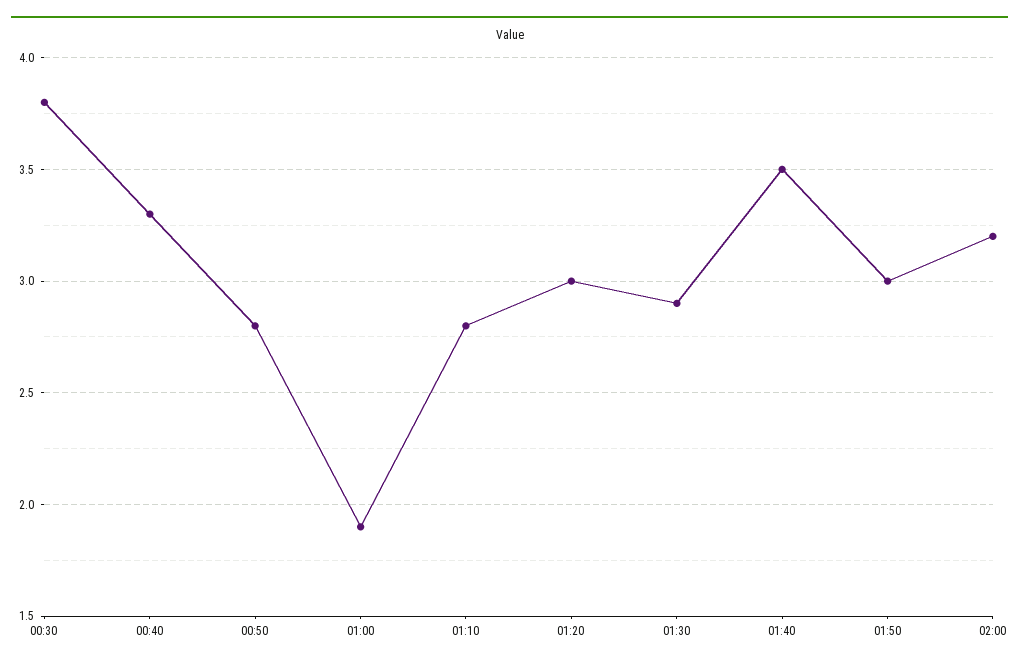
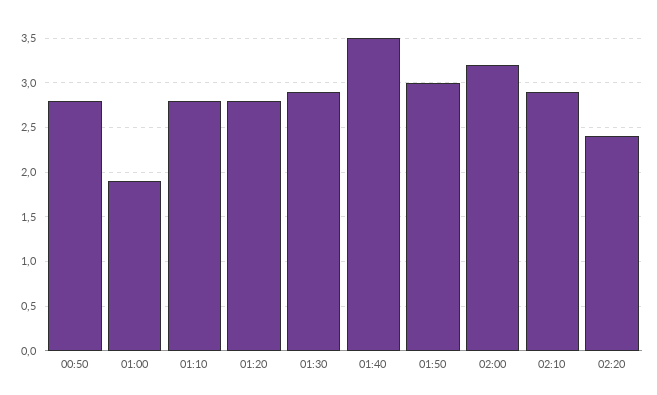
00:30: 3.8 -> none
00:40: 3.3 -> none
01:20: 3 -> 2.8
02:10: none -> 2.9
02:20: none -> 2.4

